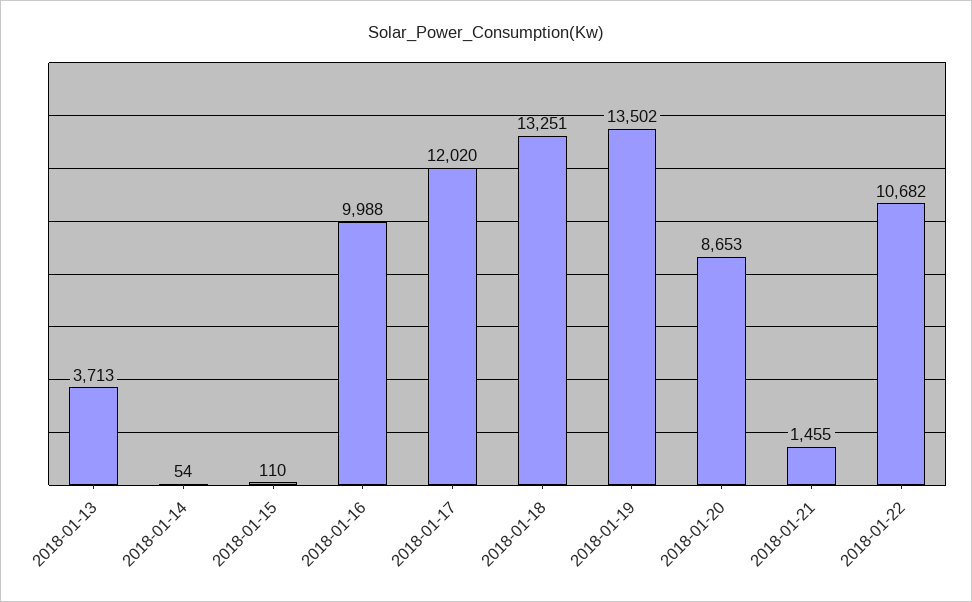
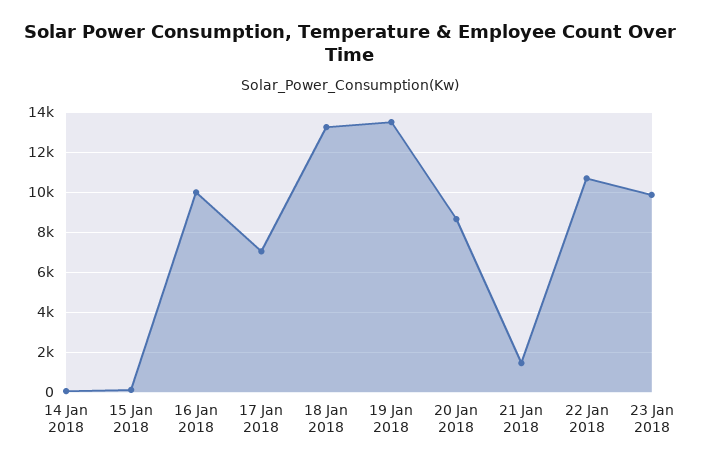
2018-01-13: 3713 -> none
2018-01-17: 12020 -> 7000
23 Jan 2018: none -> 10000

